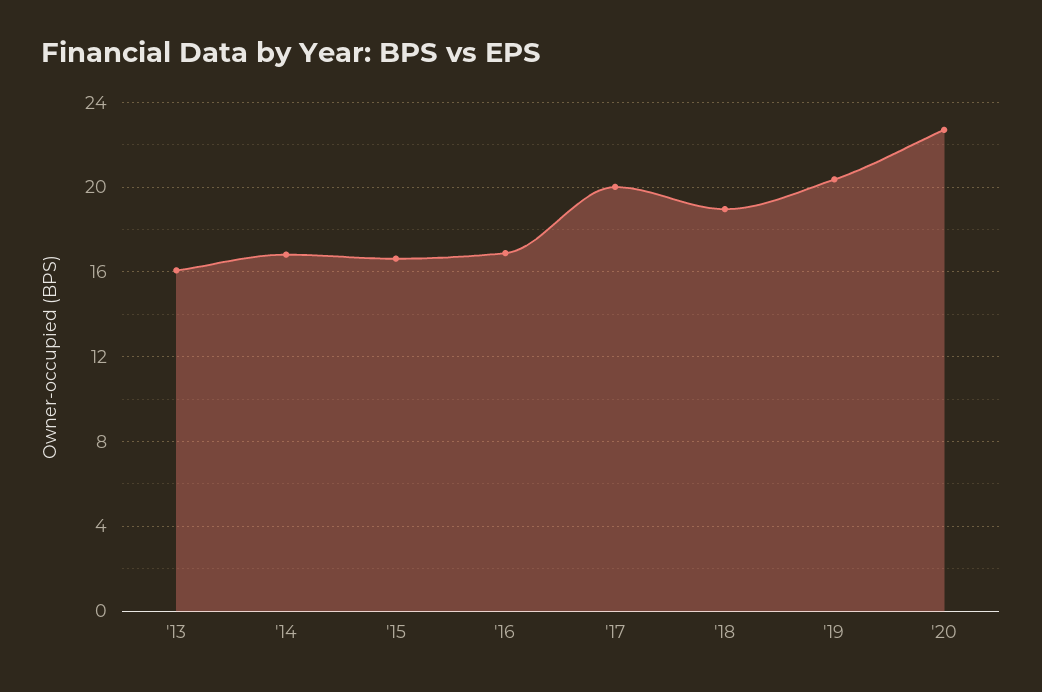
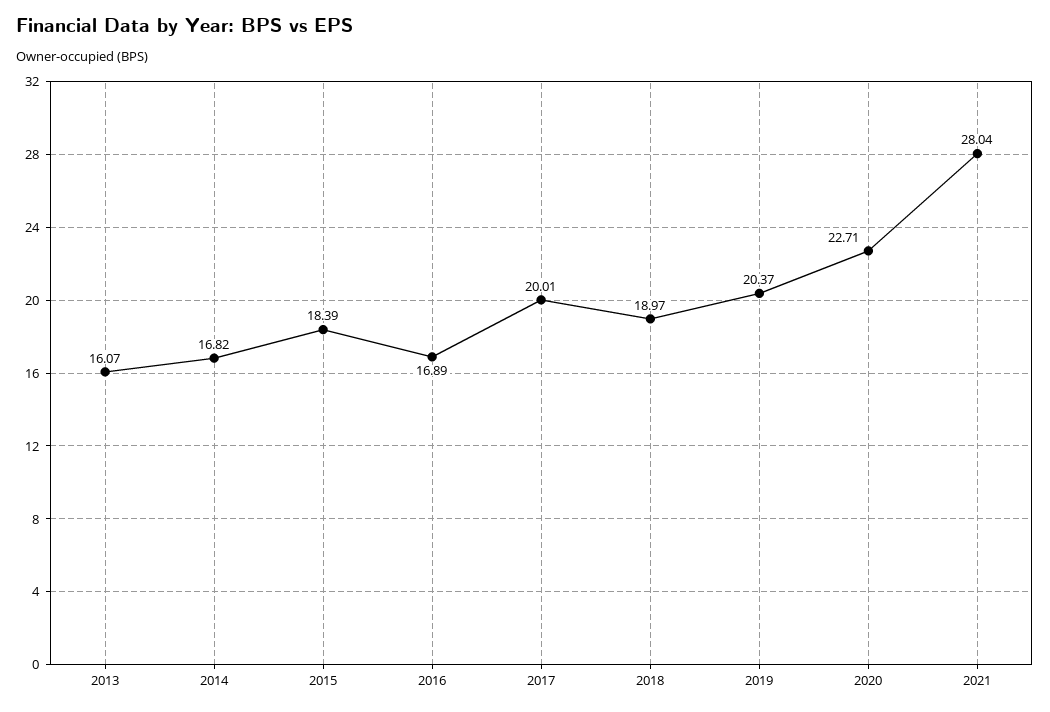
'15: 16.5 -> 18.39
2021: none -> 28.04

